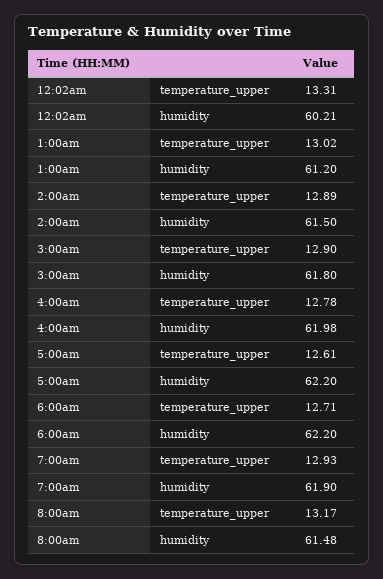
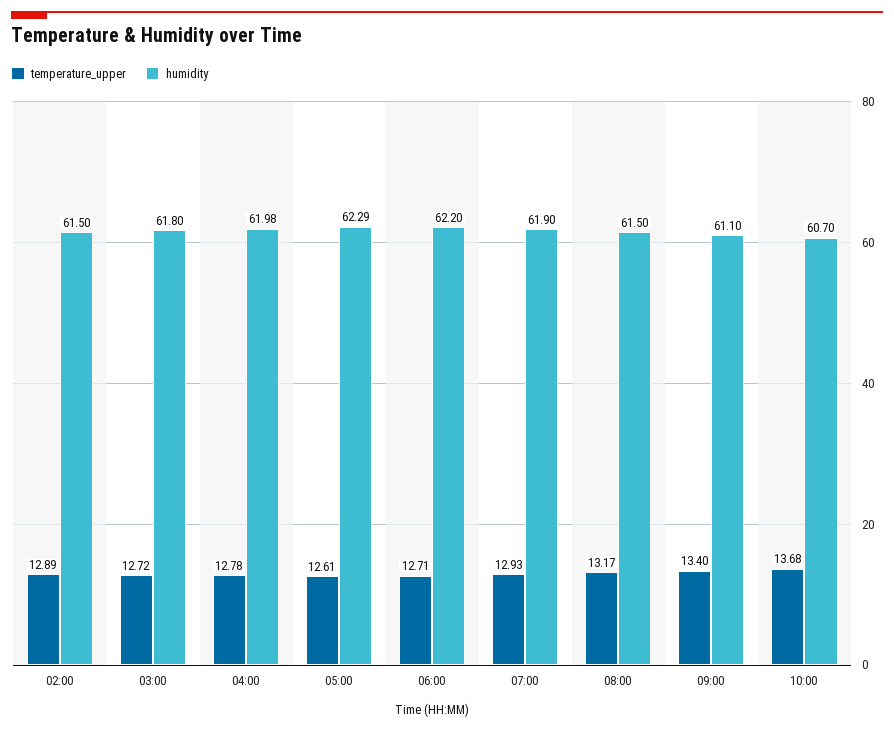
temperature_upper, 12:02am: 13.31 -> none
humidity, 12:02am: 60.21 -> none
temperature_upper, 1:00am: 13.02 -> none
humidity, 1:00am: 61.2 -> none
temperature_upper, 3:00am: 12.9 -> 12.72
humidity, 5:00am: 62.2 -> 62.29
humidity, 8:00am: 61.48 -> 61.5
temperature_upper, 09:00: none -> 13.4
humidity, 09:00: none -> 61.1
temperature_upper, 10:00: none -> 13.68
humidity, 10:00: none -> 60.7

